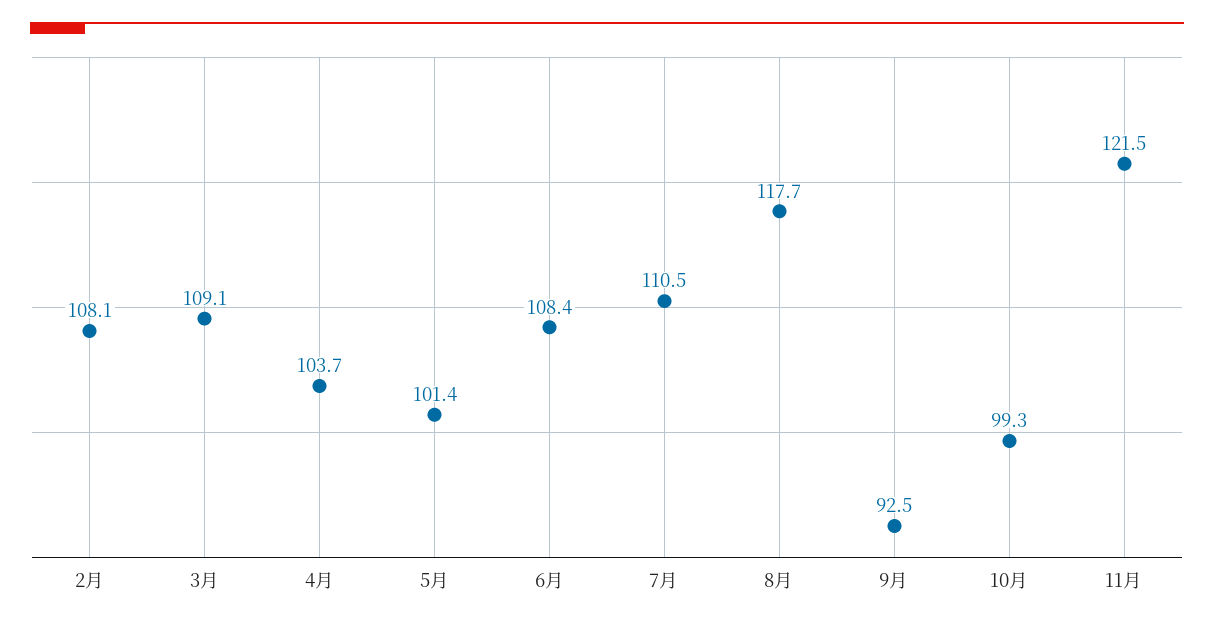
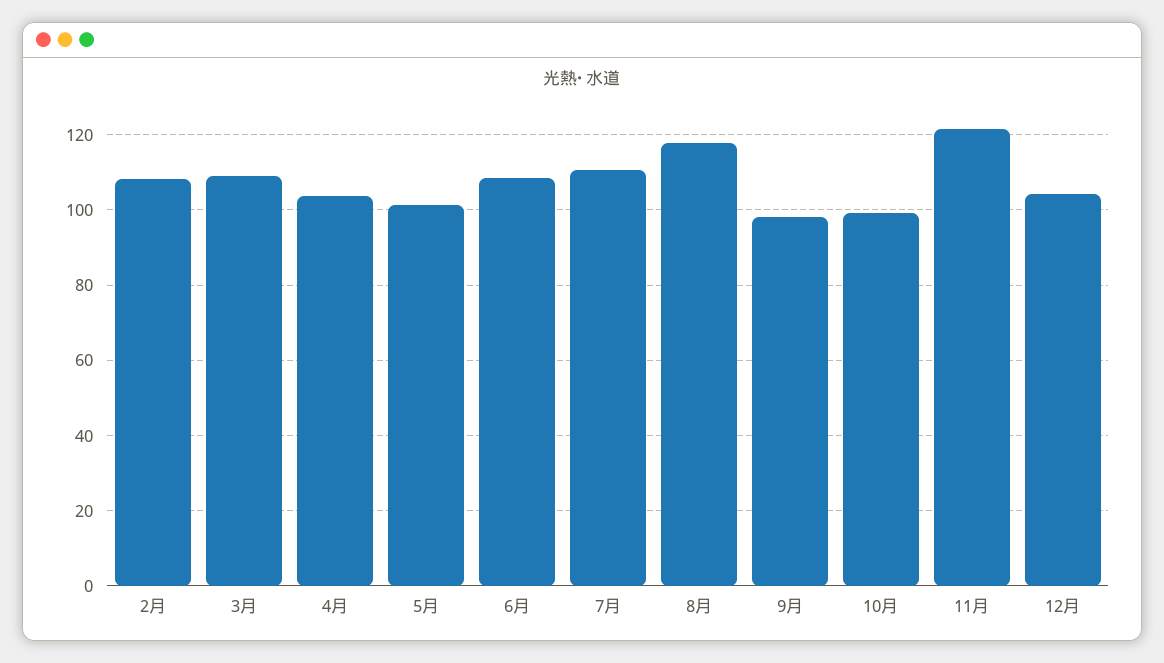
9月: 92.5 -> 98
12月: none -> 104

